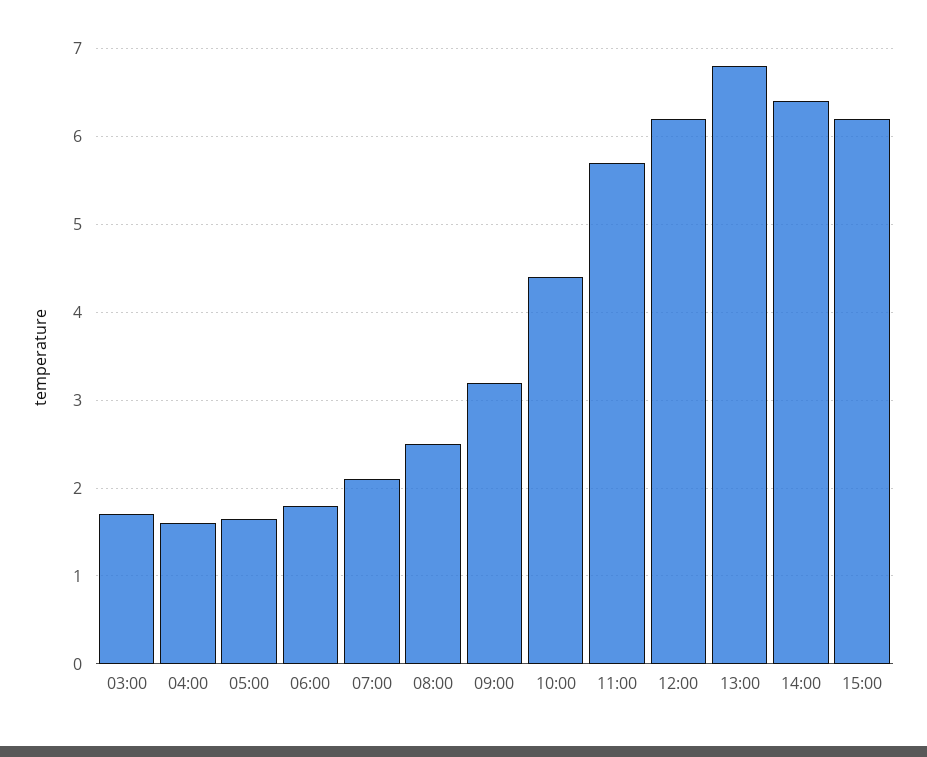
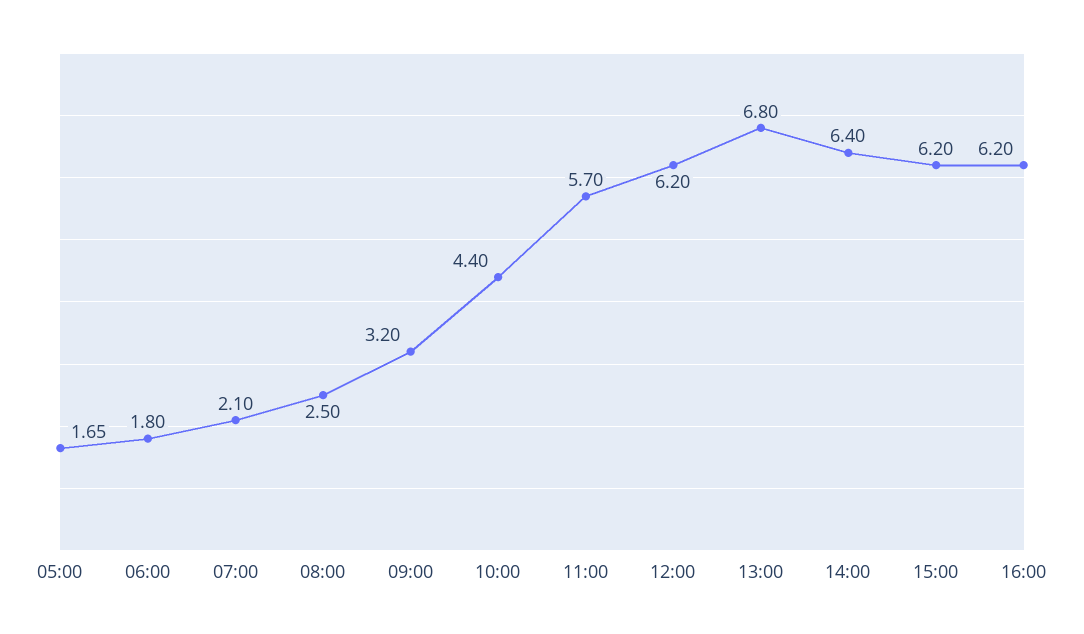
03:00: 1.7 -> none
04:00: 1.6 -> none
16:00: none -> 6.2

